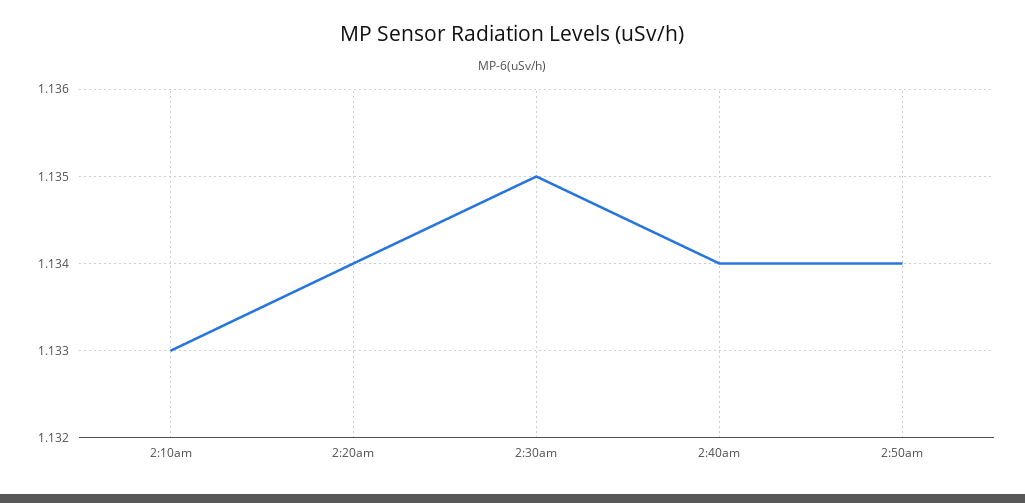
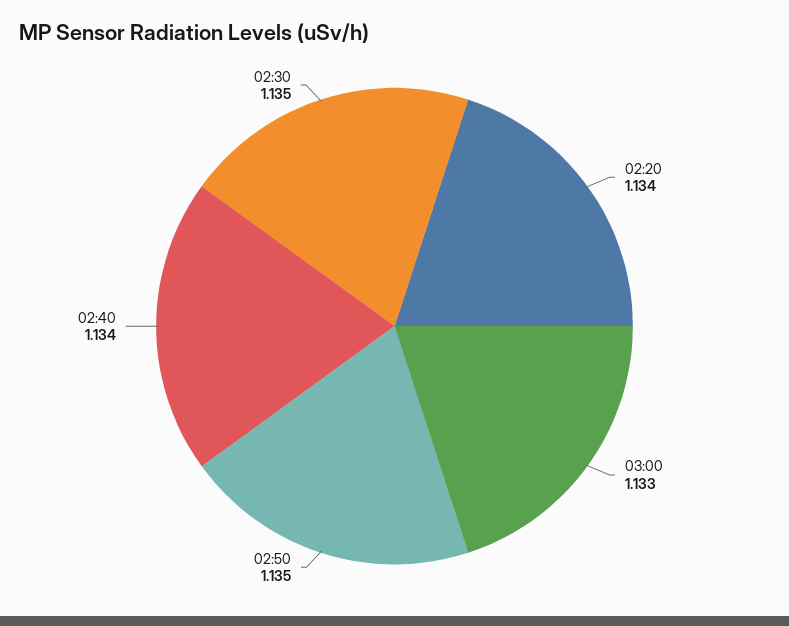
2:10am: 1.133 -> none
2:50am: 1.134 -> 1.135
03:00: none -> 1.133

